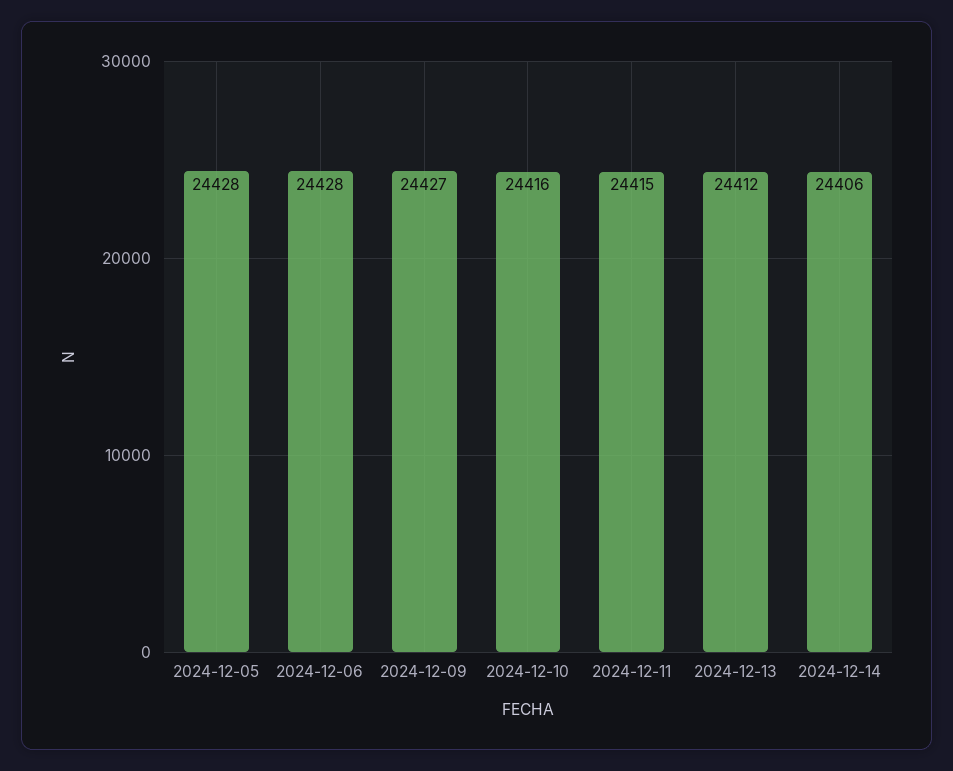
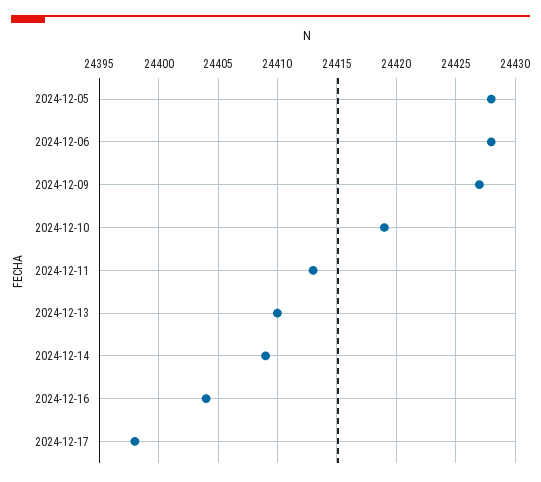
2024-12-10: 24416 -> 24419
2024-12-11: 24415 -> 24413
2024-12-13: 24412 -> 24410
2024-12-14: 24406 -> 24409
2024-12-16: none -> 24404
2024-12-17: none -> 24398

